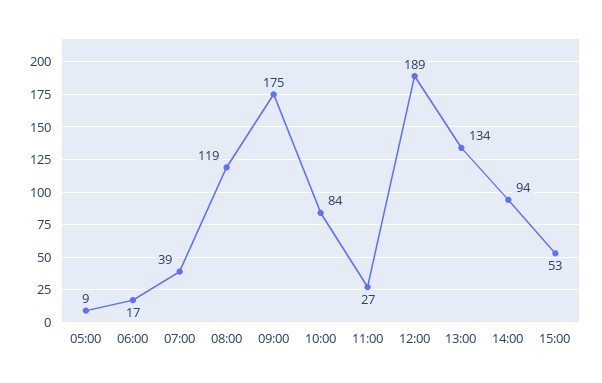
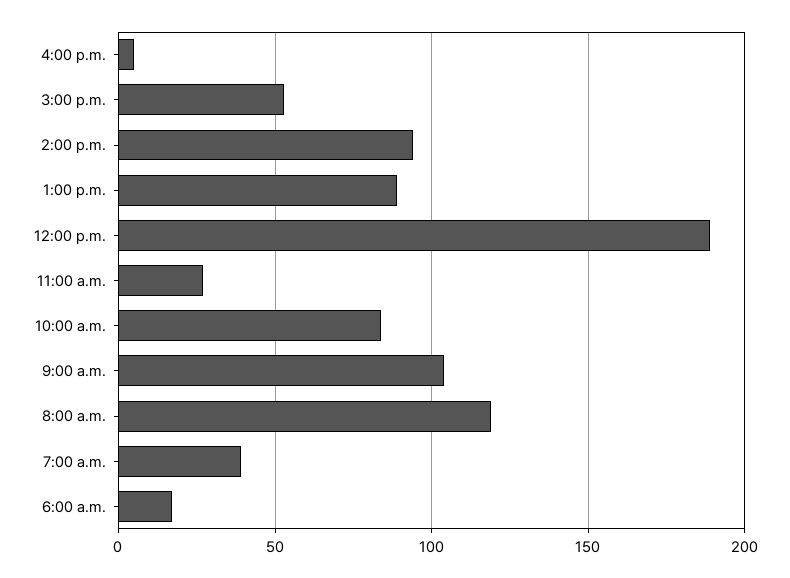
05:00: 9 -> none
09:00: 175 -> 105
13:00: 134 -> 90
4:00 p.m.: none -> 5

